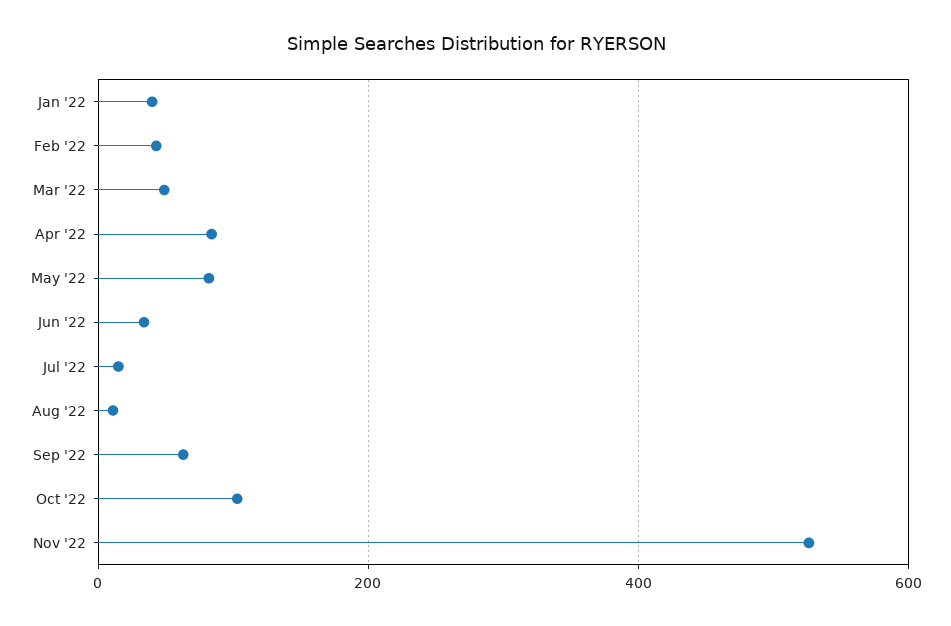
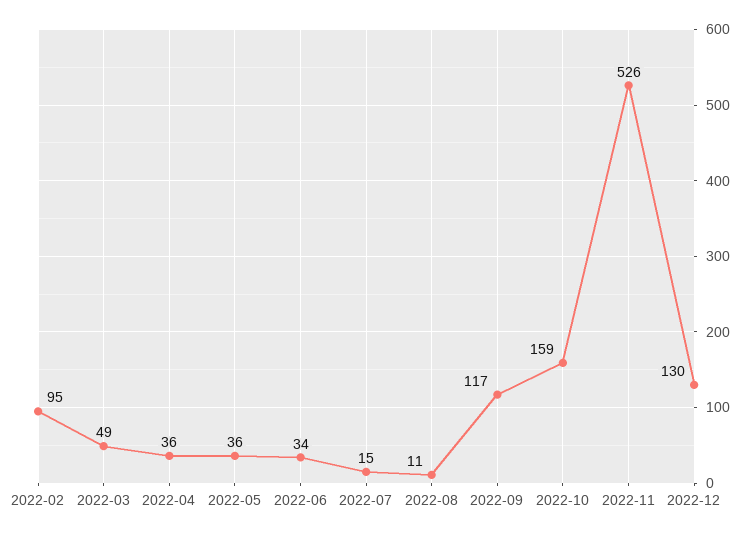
Jan '22: 40 -> none
Feb '22: 40 -> 95
Apr '22: 80 -> 36
May '22: 80 -> 36
Sep '22: 60 -> 117
Oct '22: 100 -> 159
2022-12: none -> 130

